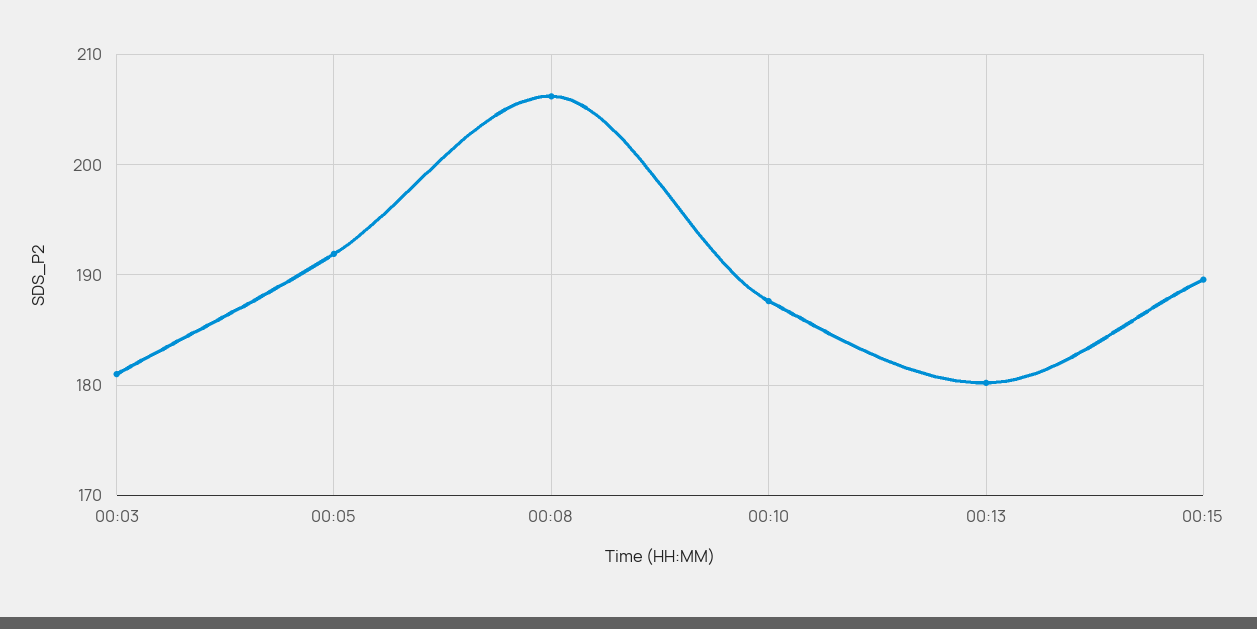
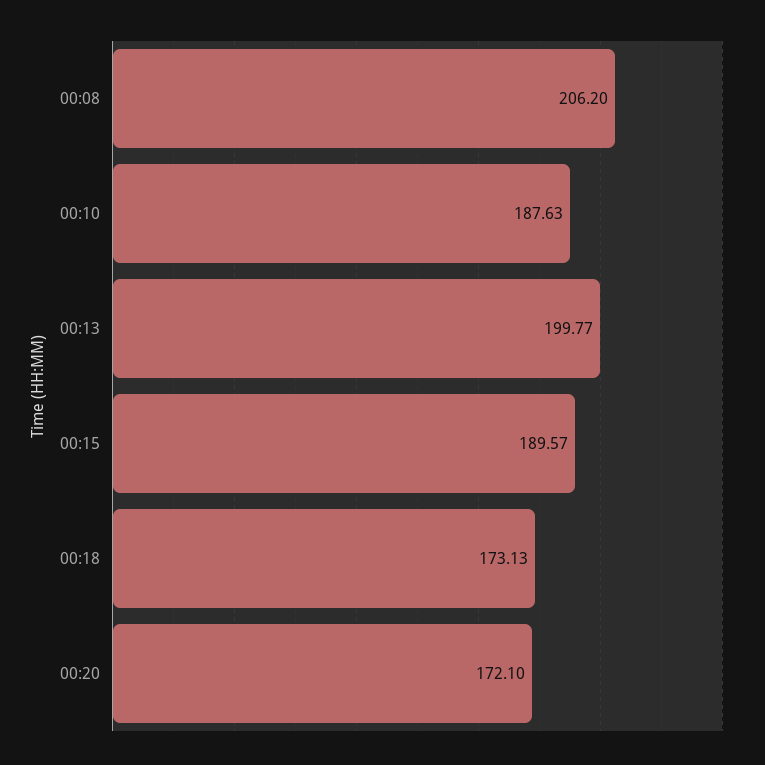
00:03: 181 -> none
00:05: 192 -> none
00:13: 180 -> 199.77
00:18: none -> 173.13
00:20: none -> 172.1

